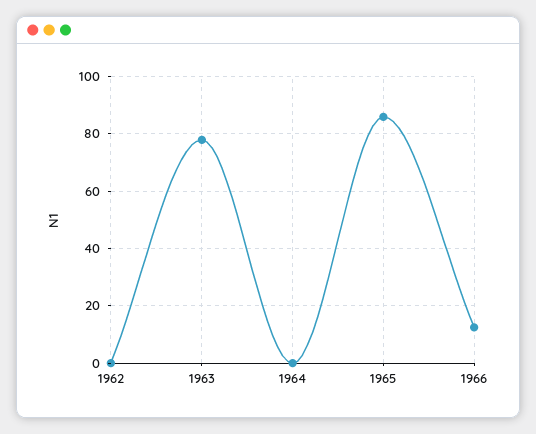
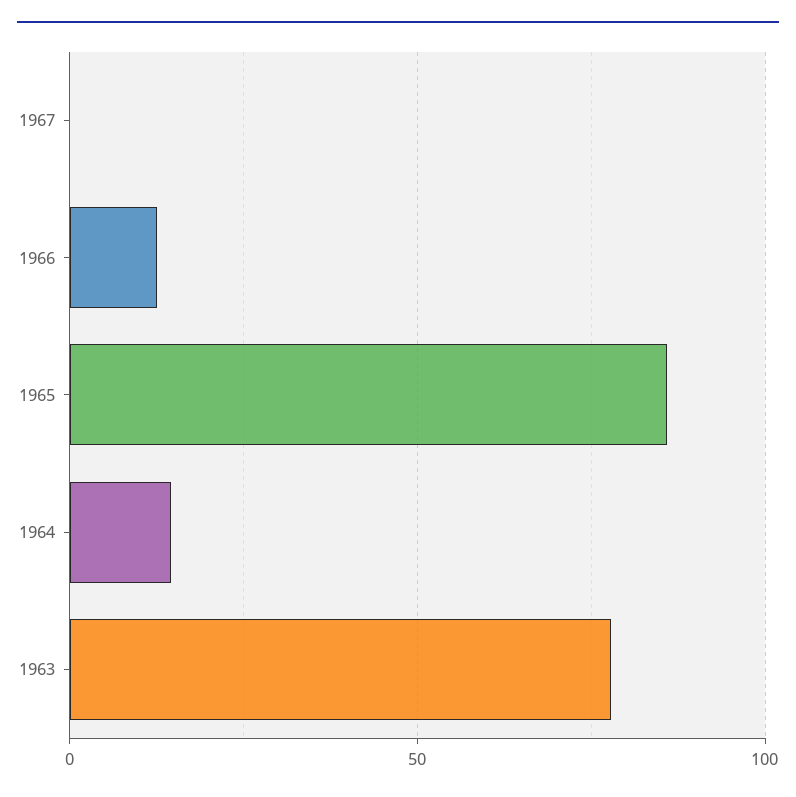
1962: 0 -> none
1964: 0 -> 15
1967: none -> 0

